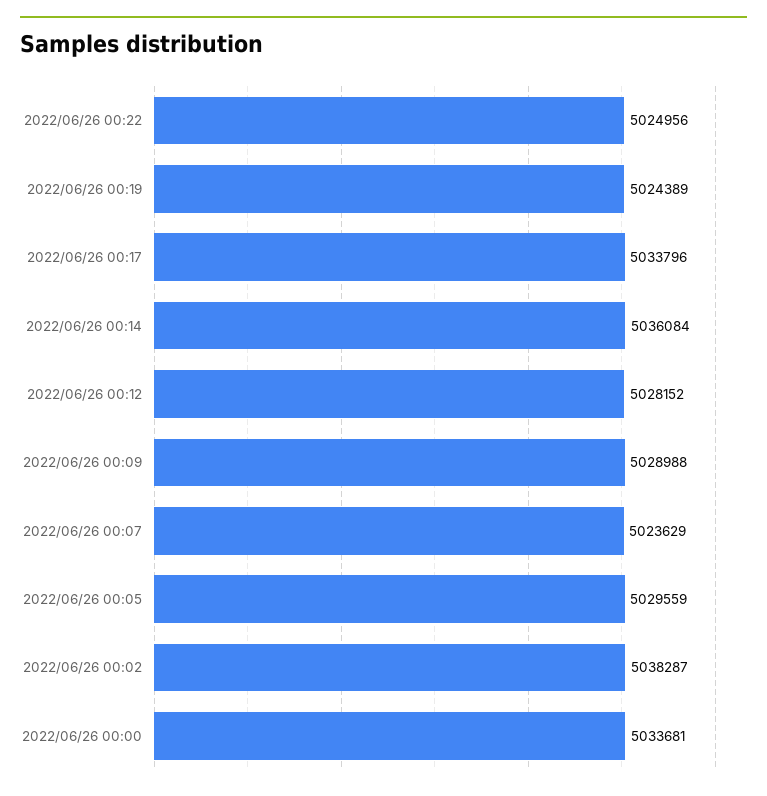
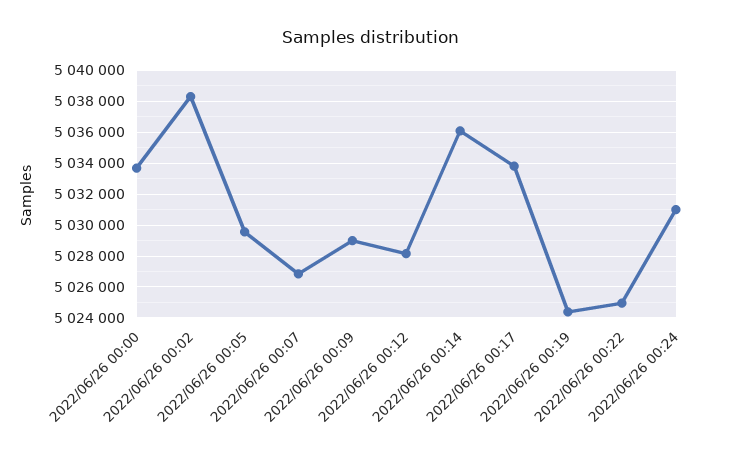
2022/06/26 00:07: 5023629 -> 5027000
2022/06/26 00:24: none -> 5031000

